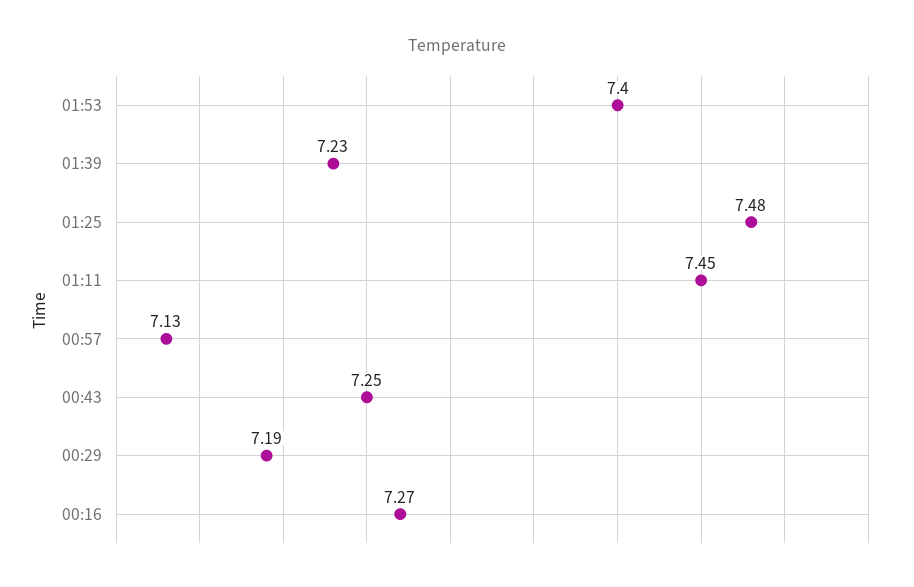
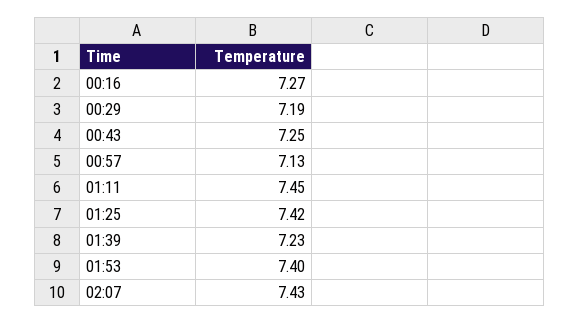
01:25: 7.48 -> 7.42
02:07: none -> 7.43

